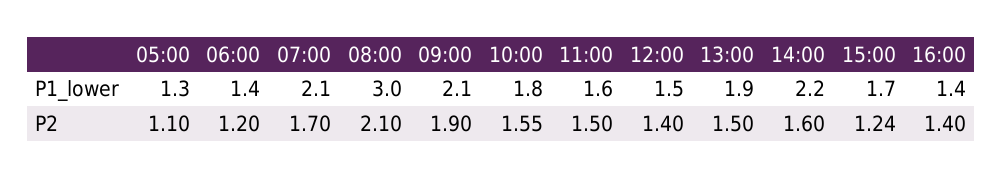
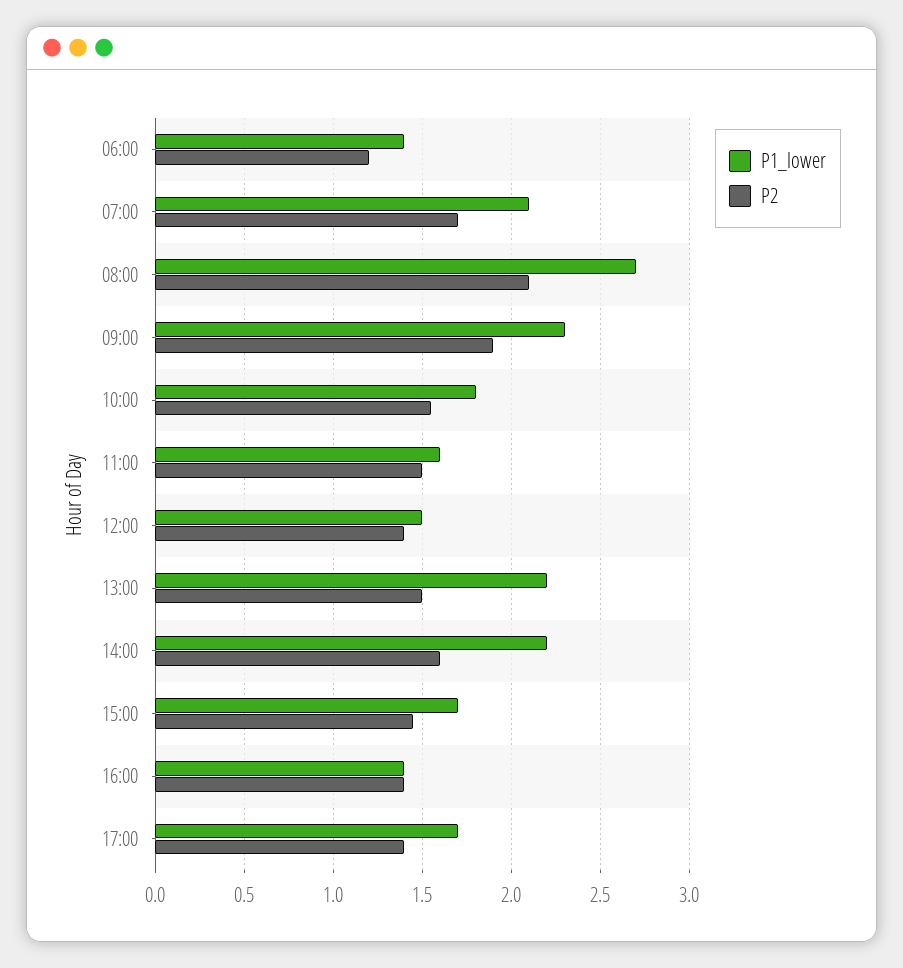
P1_lower, 05:00: 1.3 -> none
P1_lower, 08:00: 3 -> 2.7
P1_lower, 09:00: 2.1 -> 2.3
P1_lower, 13:00: 1.9 -> 2.2
P2, 05:00: 1.1 -> none
P2, 15:00: 1.24 -> 1.45
P1_lower, 17:00: none -> 1.7
P2, 17:00: none -> 1.4

